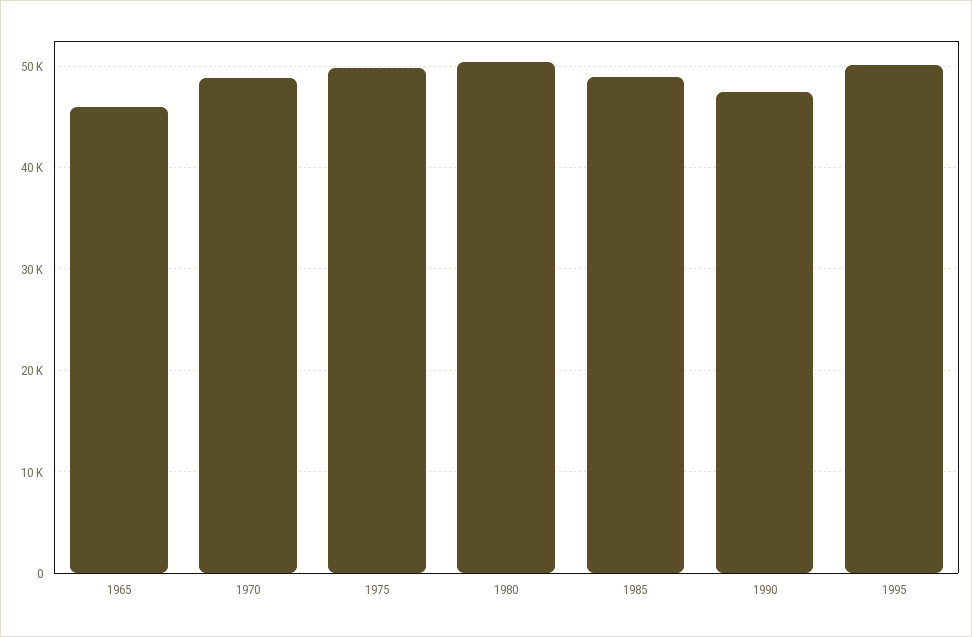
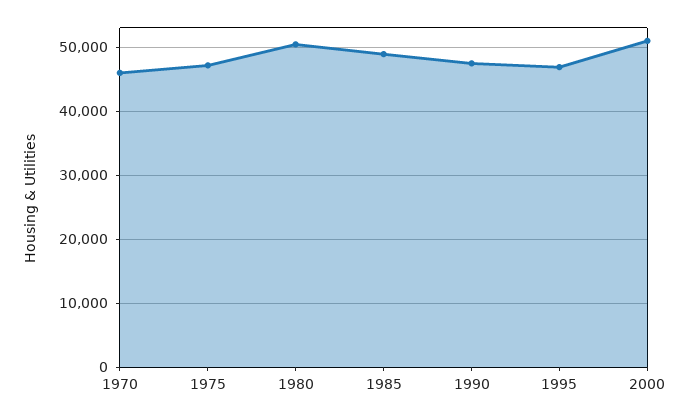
1965: 46000 -> none
1970: 49000 -> 46000
1975: 50000 -> 47000
1995: 50000 -> 47000
2000: none -> 51000

